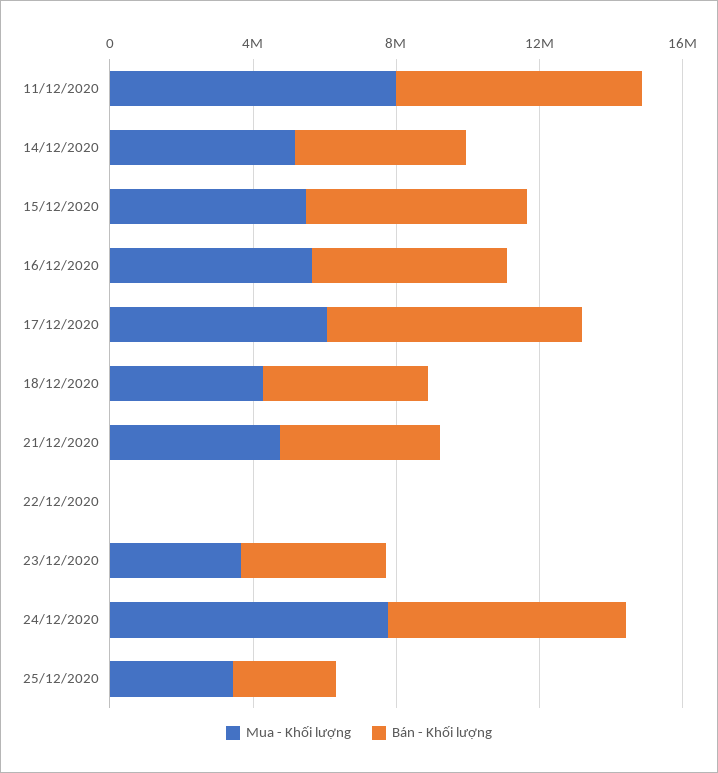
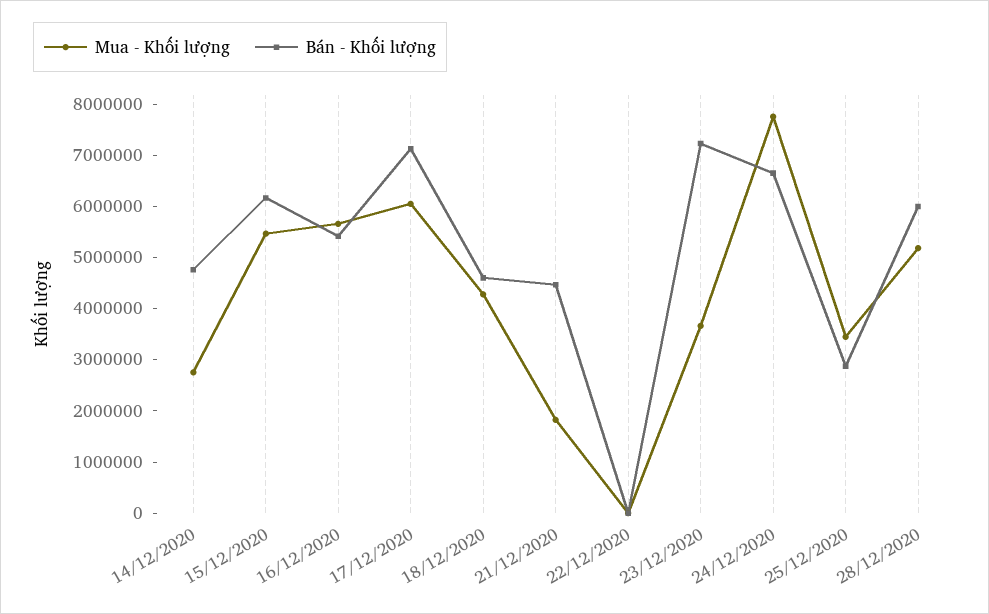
Mua - Khối lượng, 11/12/2020: 8000000 -> none
Bán - Khối lượng, 11/12/2020: 7000000 -> none
Mua - Khối lượng, 14/12/2020: 5000000 -> 2800000
Mua - Khối lượng, 21/12/2020: 5000000 -> 1800000
Bán - Khối lượng, 23/12/2020: 4000000 -> 7200000
Mua - Khối lượng, 28/12/2020: none -> 5200000
Bán - Khối lượng, 28/12/2020: none -> 6000000

